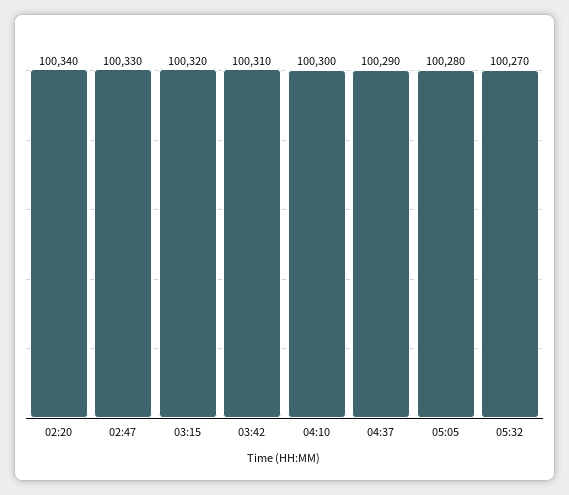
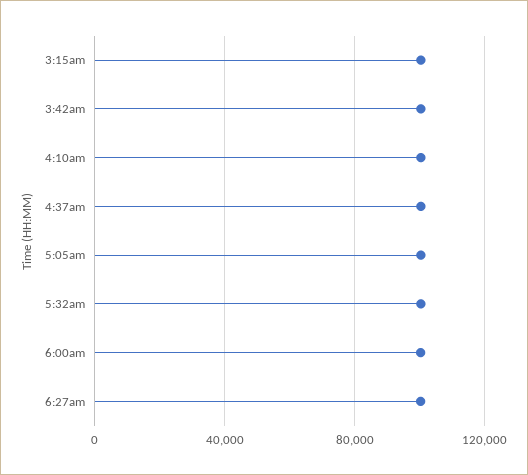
02:20: 100340 -> none
02:47: 100330 -> none
6:00am: none -> 100000
6:27am: none -> 100000

